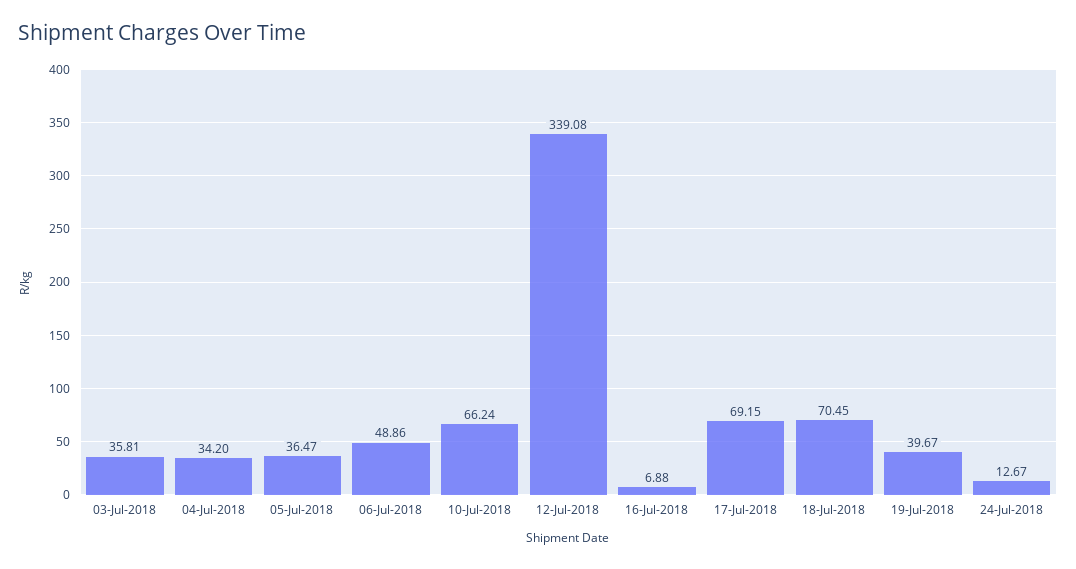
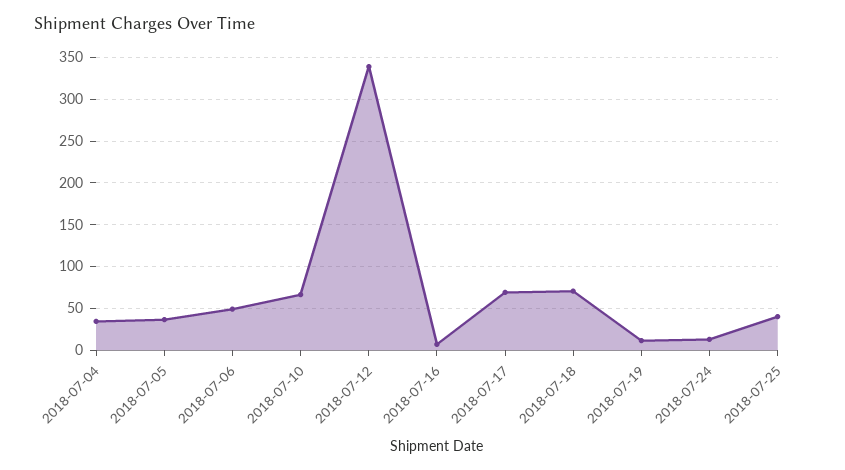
03-Jul-2018: 35.81 -> none
19-Jul-2018: 39.67 -> 10
2018-07-25: none -> 40

